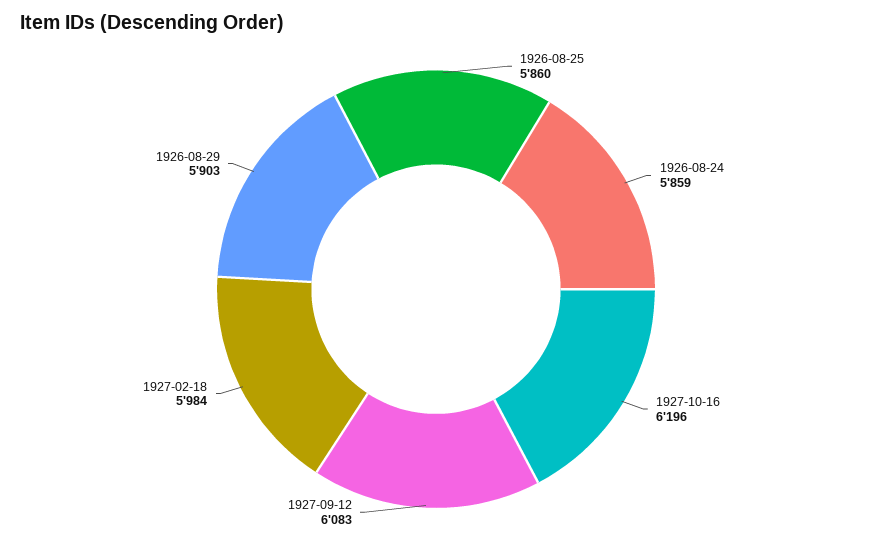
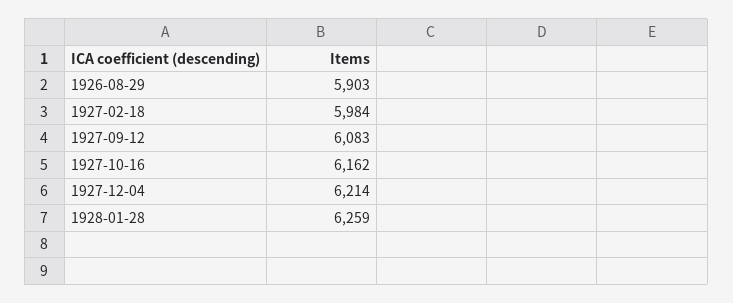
1926-08-25: 5860 -> none
1926-08-24: 5859 -> none
1927-10-16: 6196 -> 6162
1927-12-04: none -> 6214
1928-01-28: none -> 6259

